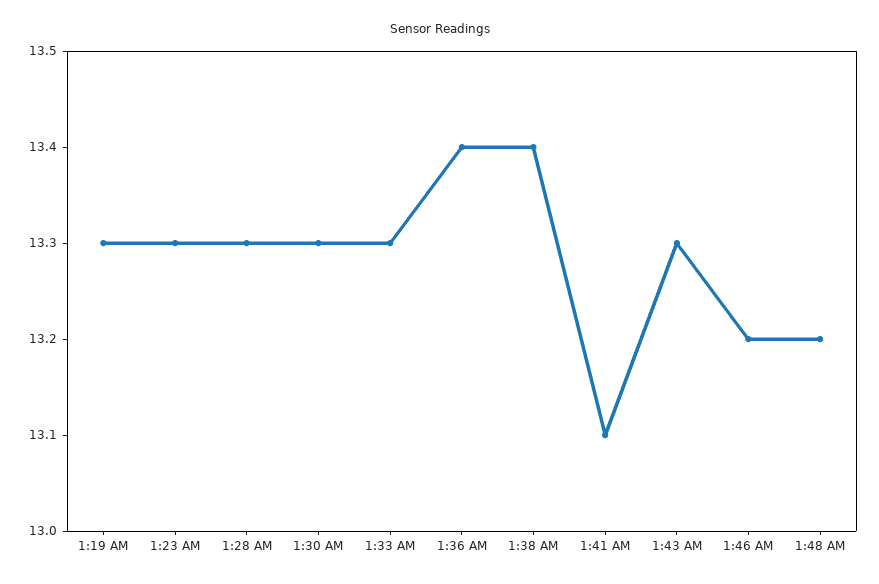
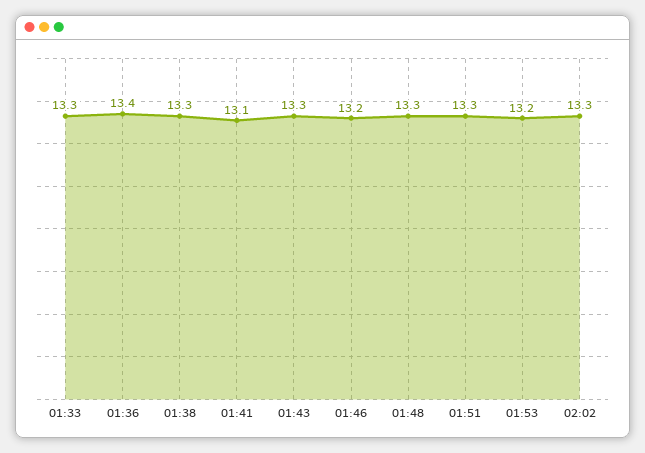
1:19 AM: 13.3 -> none
1:23 AM: 13.3 -> none
1:28 AM: 13.3 -> none
1:30 AM: 13.3 -> none
1:38 AM: 13.4 -> 13.3
1:48 AM: 13.2 -> 13.3
01:51: none -> 13.3
01:53: none -> 13.2
02:02: none -> 13.3

